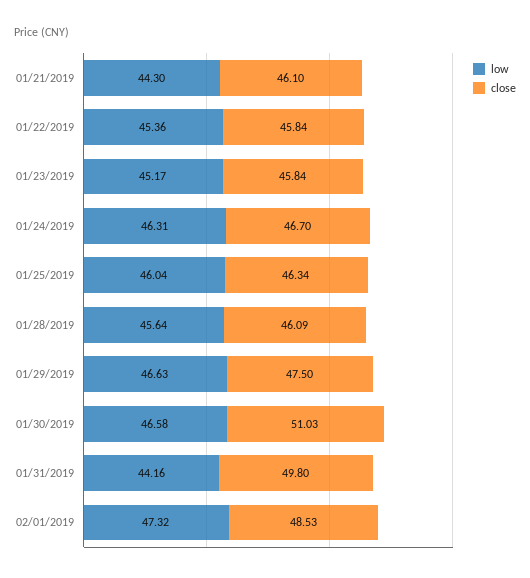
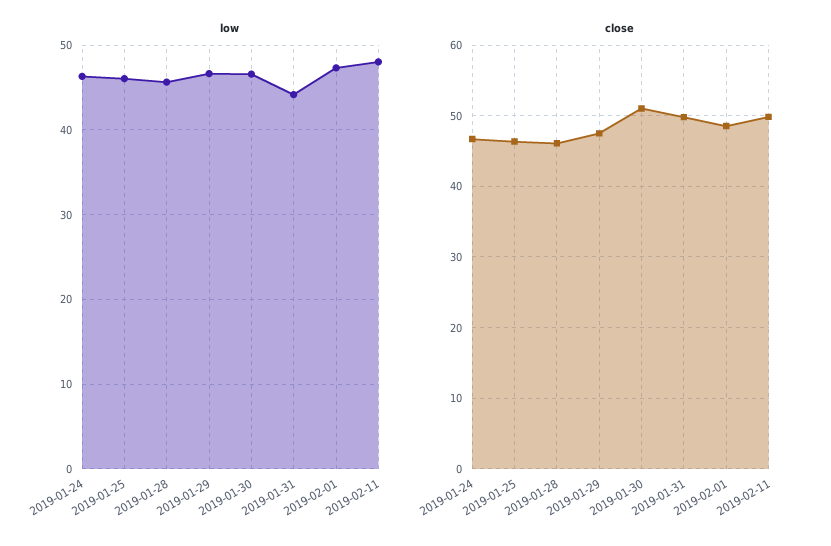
low, 01/21/2019: 44.3 -> none
close, 01/21/2019: 46.1 -> none
low, 01/22/2019: 45.36 -> none
close, 01/22/2019: 45.84 -> none
low, 01/23/2019: 45.17 -> none
close, 01/23/2019: 45.84 -> none
low, 2019-02-11: none -> 48
close, 2019-02-11: none -> 50

